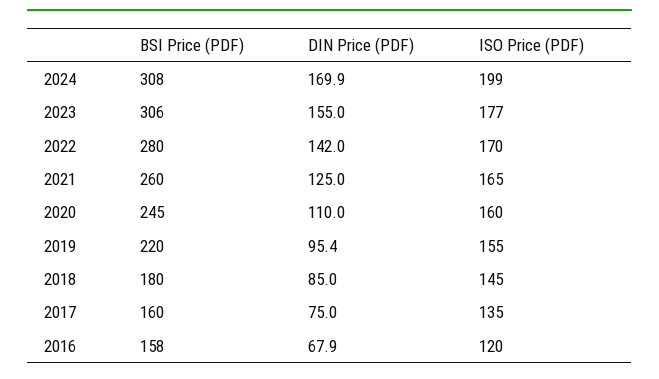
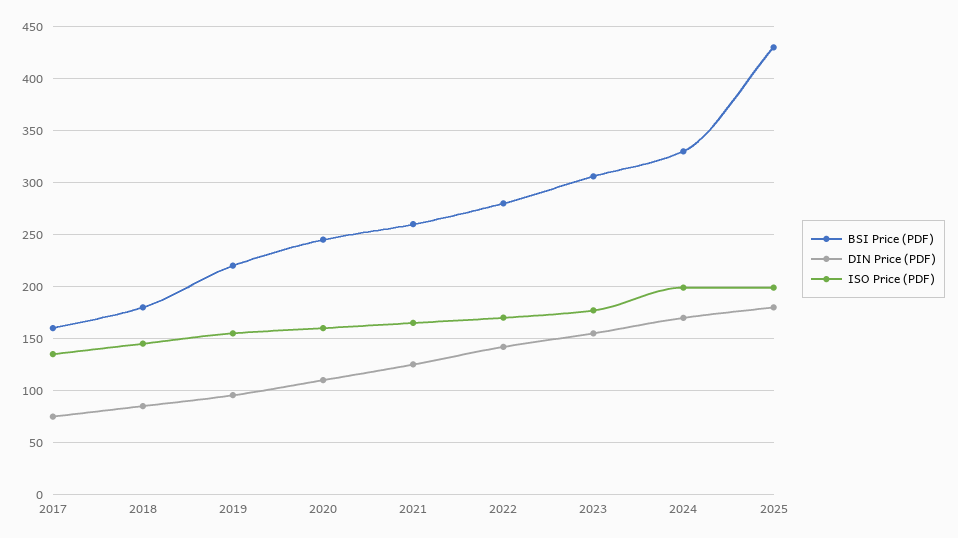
BSI Price (PDF), 2024: 308 -> 330
BSI Price (PDF), 2016: 158 -> none
DIN Price (PDF), 2016: 67.9 -> none
ISO Price (PDF), 2016: 120 -> none
BSI Price (PDF), 2025: none -> 430
DIN Price (PDF), 2025: none -> 180
ISO Price (PDF), 2025: none -> 200

